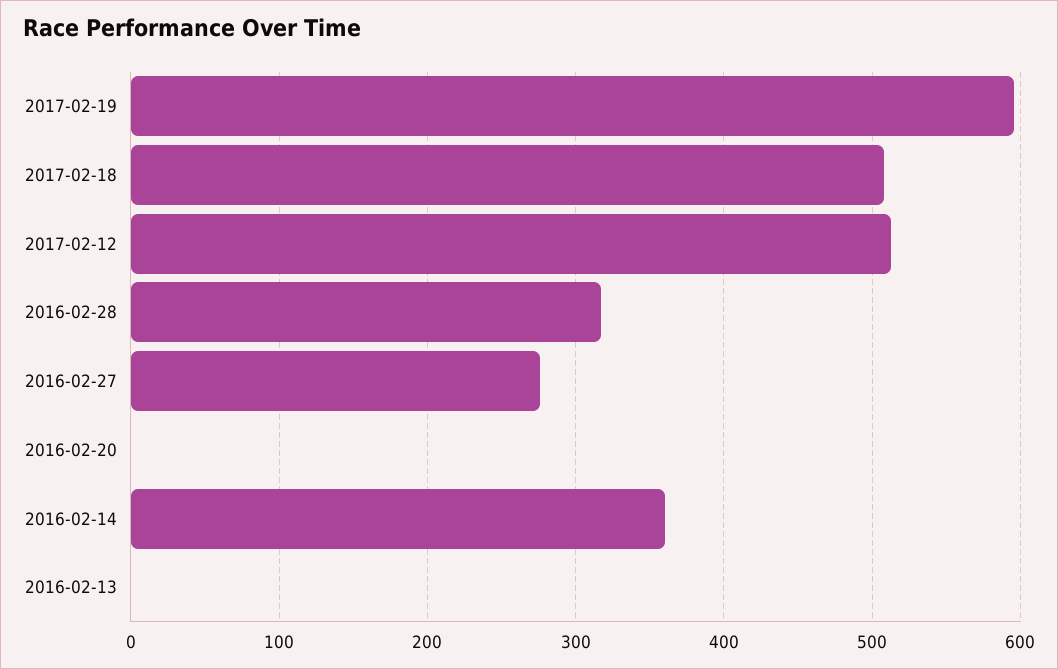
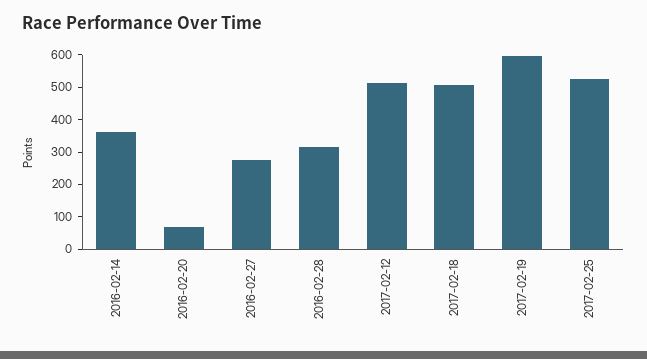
2016-02-20: 0 -> 75
2016-02-13: 0 -> none
2017-02-25: none -> 525

